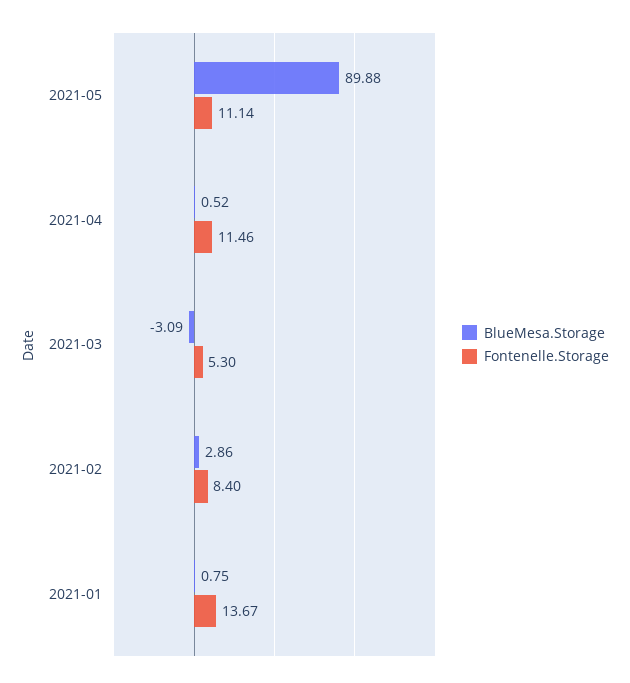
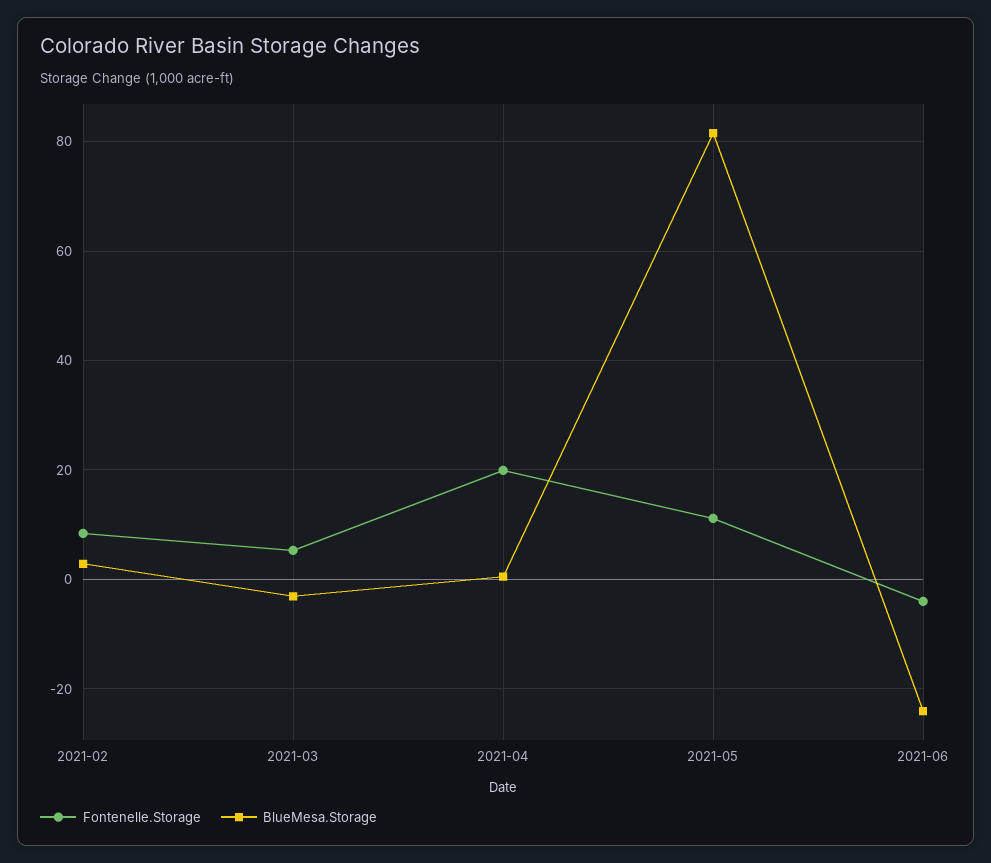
BlueMesa.Storage, 2021-05: 89.88 -> 82
Fontenelle.Storage, 2021-04: 11.46 -> 20
BlueMesa.Storage, 2021-01: 0.75 -> none
Fontenelle.Storage, 2021-01: 13.67 -> none
Fontenelle.Storage, 2021-06: none -> -4
BlueMesa.Storage, 2021-06: none -> -24

